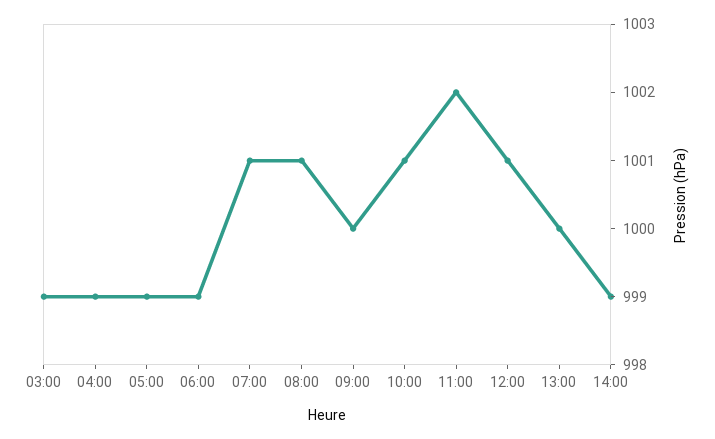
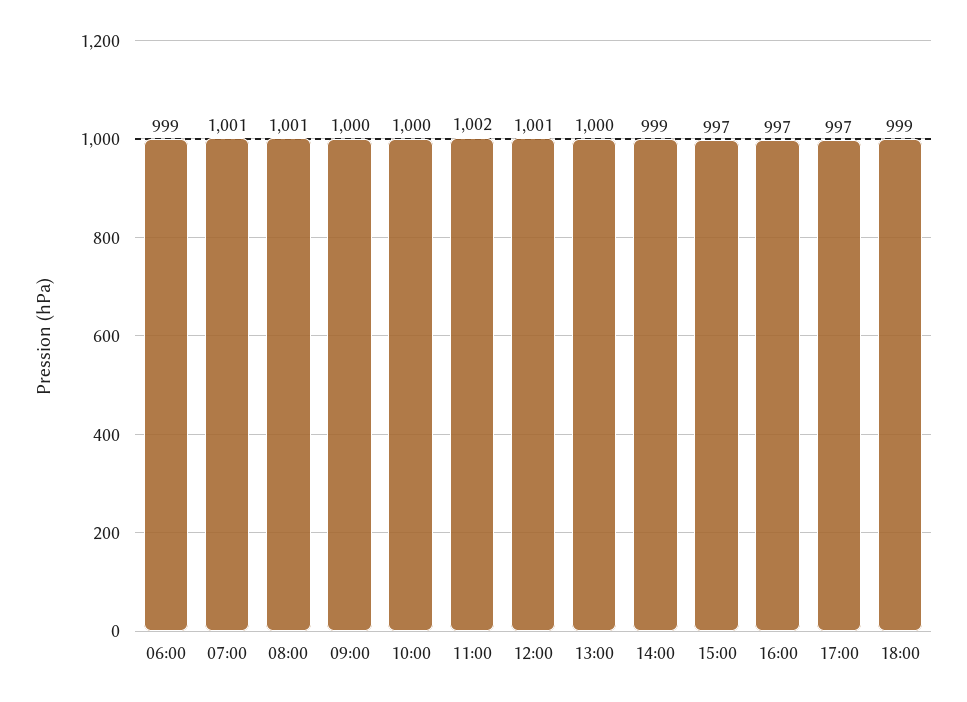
03:00: 999 -> none
04:00: 999 -> none
05:00: 999 -> none
10:00: 1001 -> 1000
15:00: none -> 997
16:00: none -> 997
17:00: none -> 997
18:00: none -> 999

